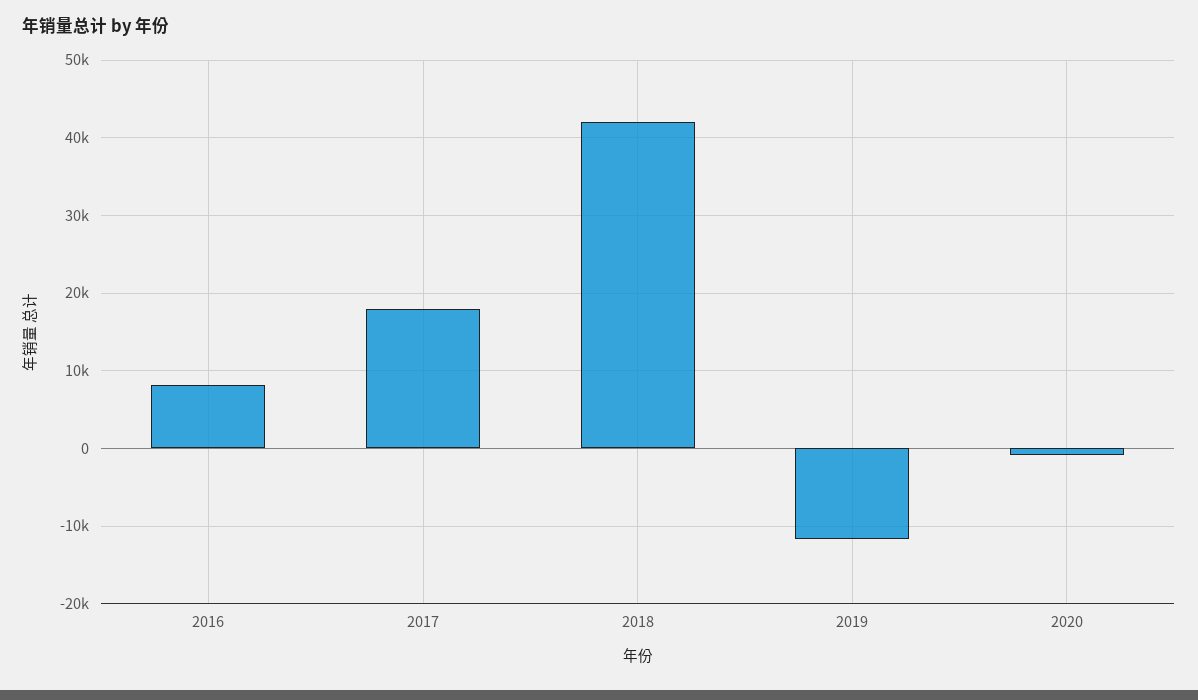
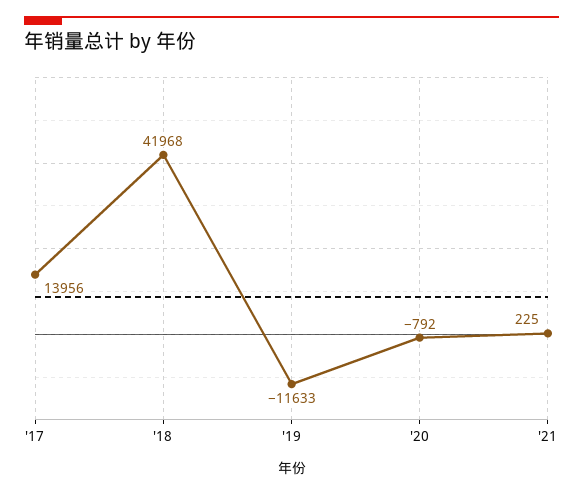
2016: 8000 -> none
2017: 18000 -> 13956
'21: none -> 225

